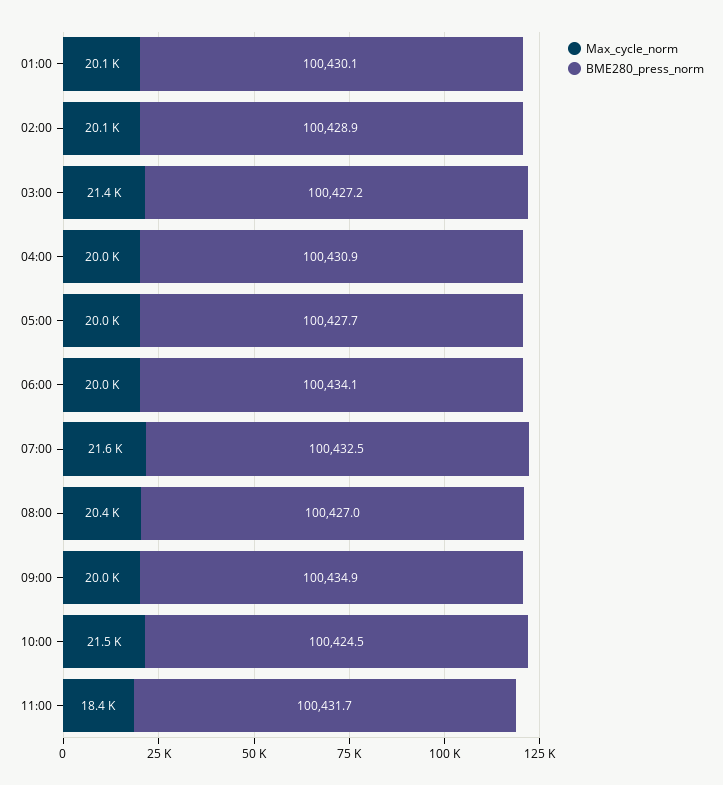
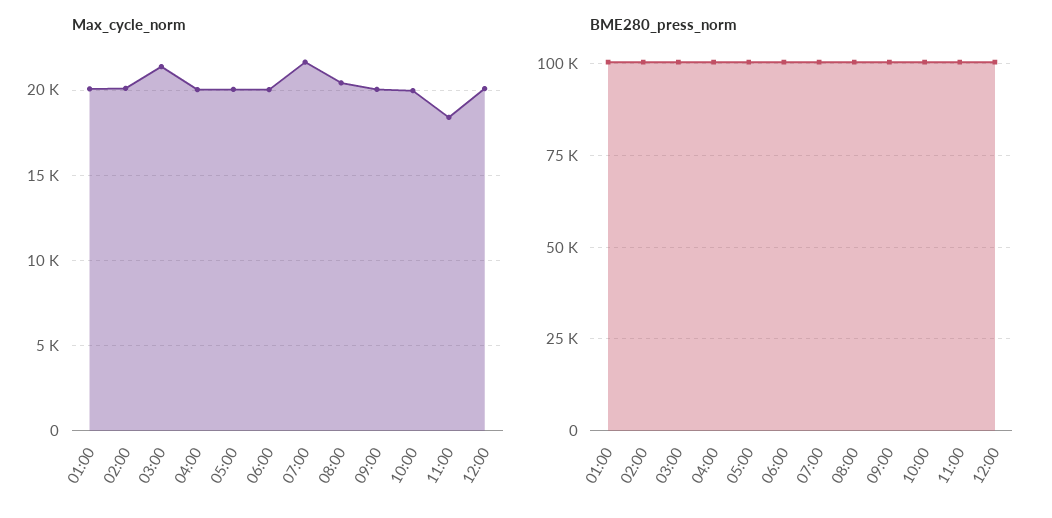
Max_cycle_norm, 10:00: 21500 -> 20000
Max_cycle_norm, 12:00: none -> 20000
BME280_press_norm, 12:00: none -> 100000

